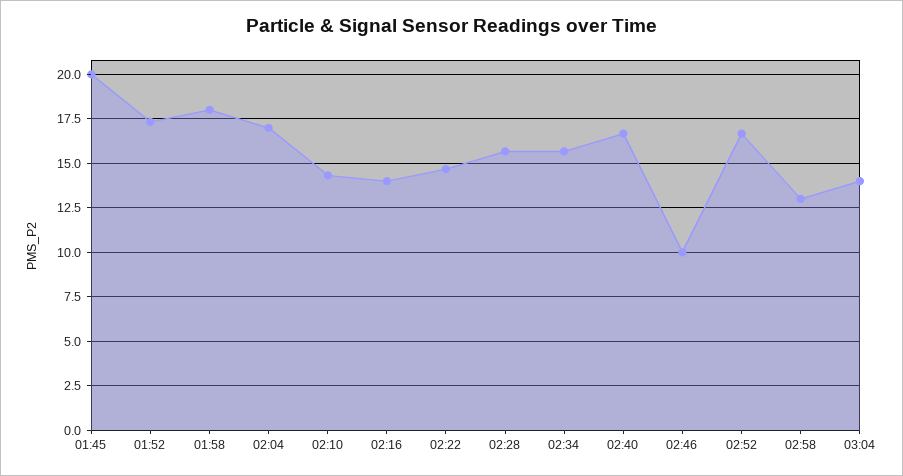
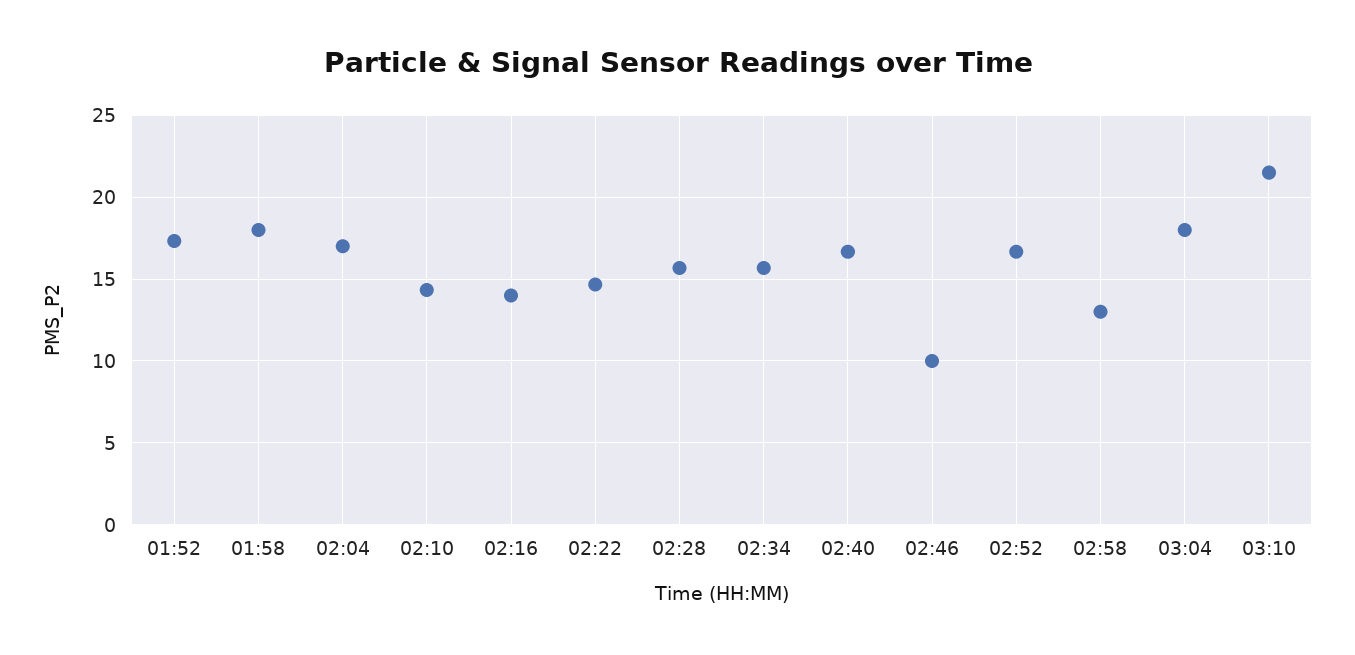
01:45: 20 -> none
03:04: 14 -> 18
03:10: none -> 21.5

